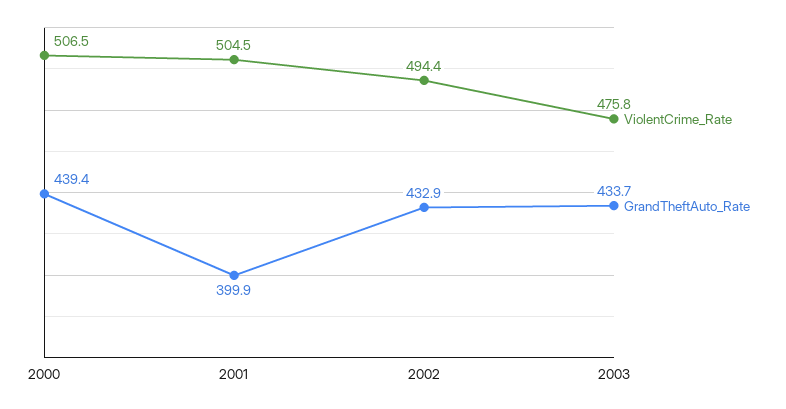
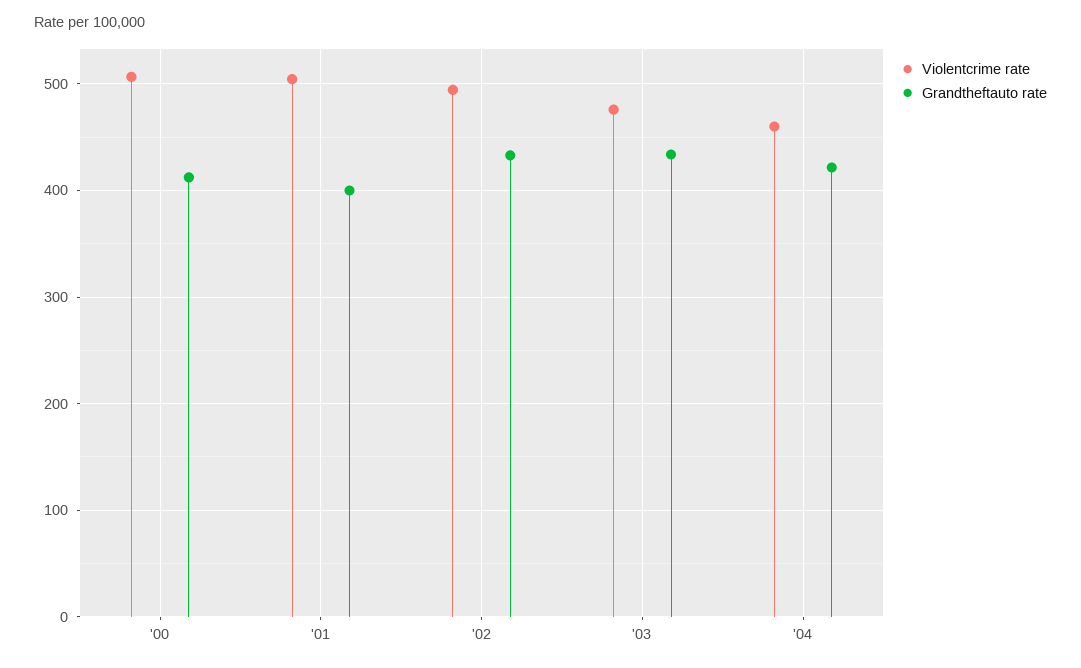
GrandTheftAuto_Rate, 2000: 439.4 -> 410
ViolentCrime_Rate, '04: none -> 460
GrandTheftAuto_Rate, '04: none -> 420

